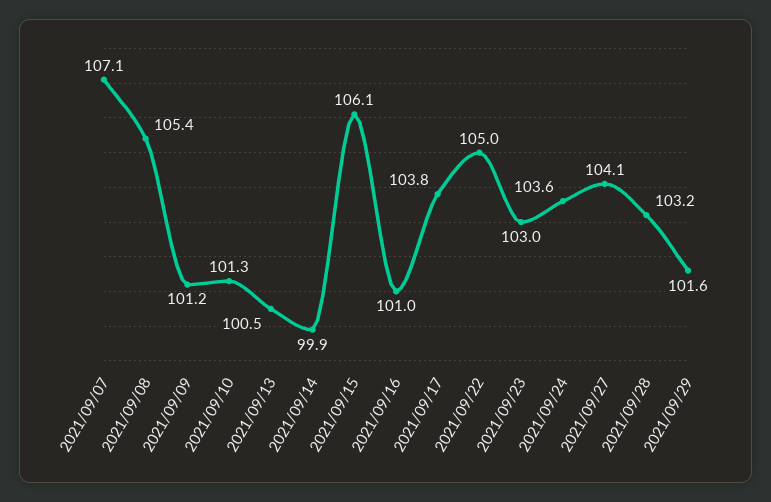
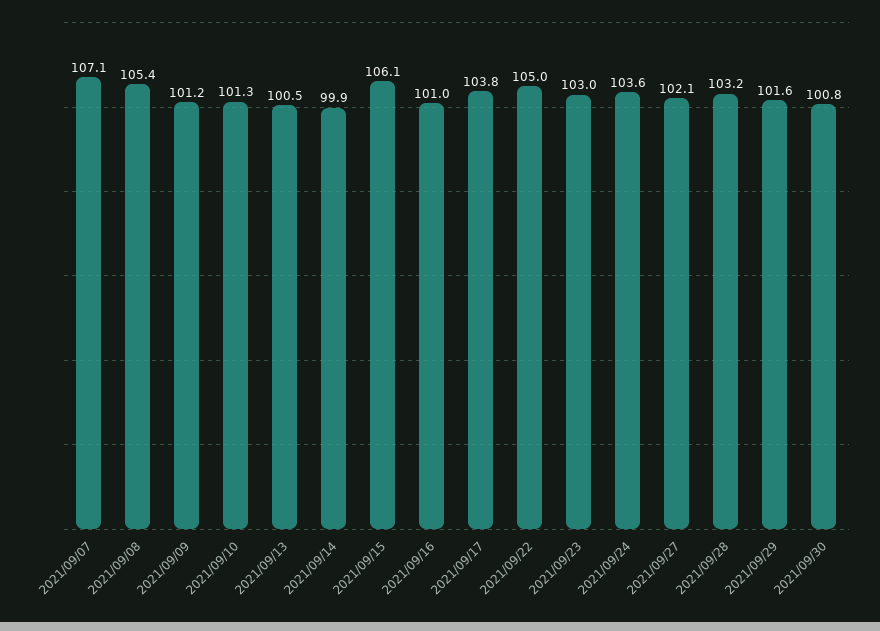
2021/09/27: 104.1 -> 102.1
2021/09/30: none -> 100.8

